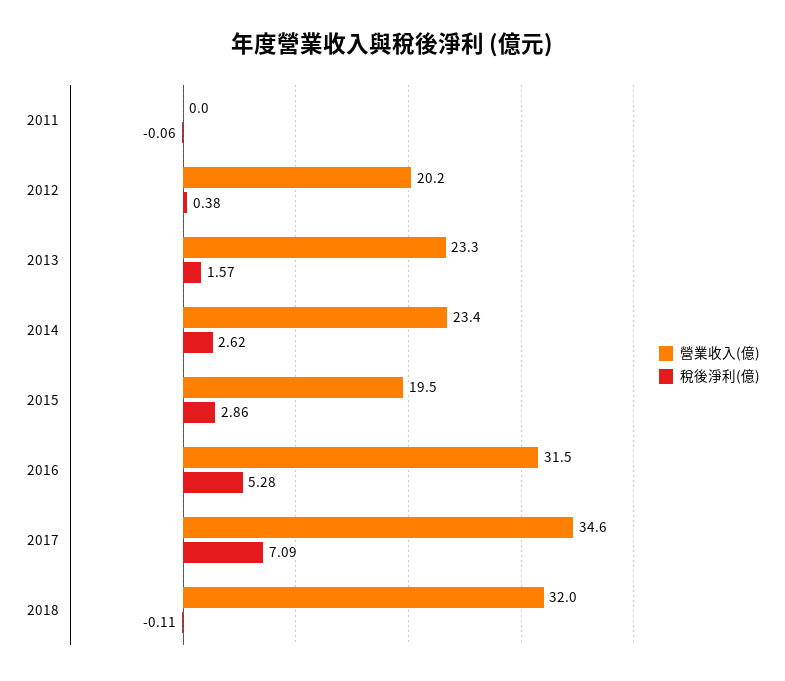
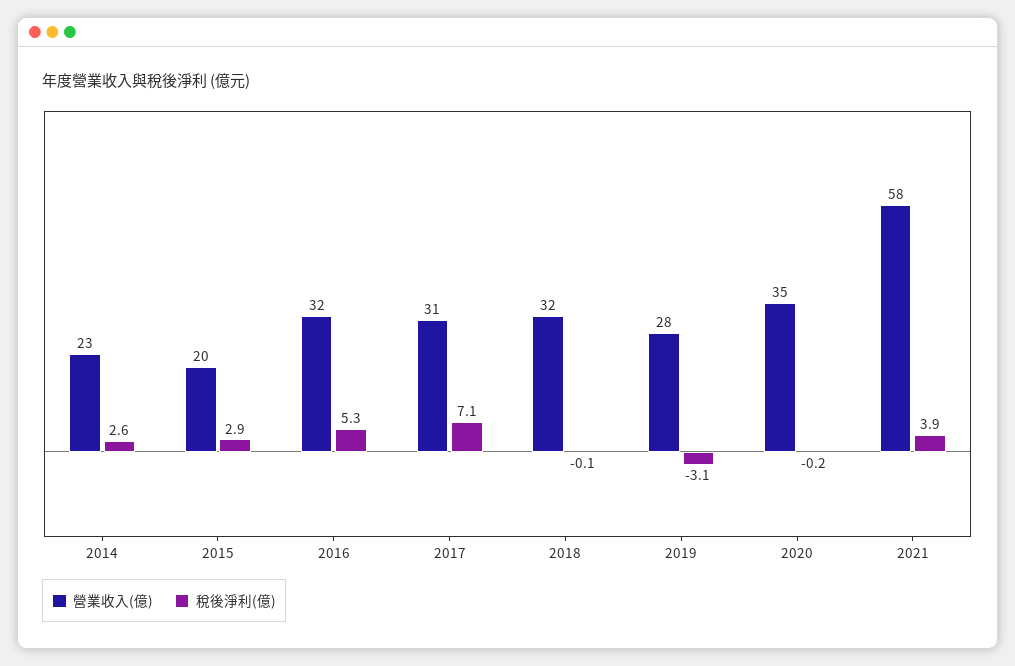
營業收入(億), 2011: 0 -> none
稅後淨利(億), 2011: -0.06 -> none
營業收入(億), 2012: 20.2 -> none
稅後淨利(億), 2012: 0.38 -> none
營業收入(億), 2013: 23.3 -> none
稅後淨利(億), 2013: 1.57 -> none
營業收入(億), 2017: 34.6 -> 31
營業收入(億), 2019: none -> 28
稅後淨利(億), 2019: none -> -3.1
營業收入(億), 2020: none -> 35
稅後淨利(億), 2020: none -> -0.2
營業收入(億), 2021: none -> 58
稅後淨利(億), 2021: none -> 3.9

